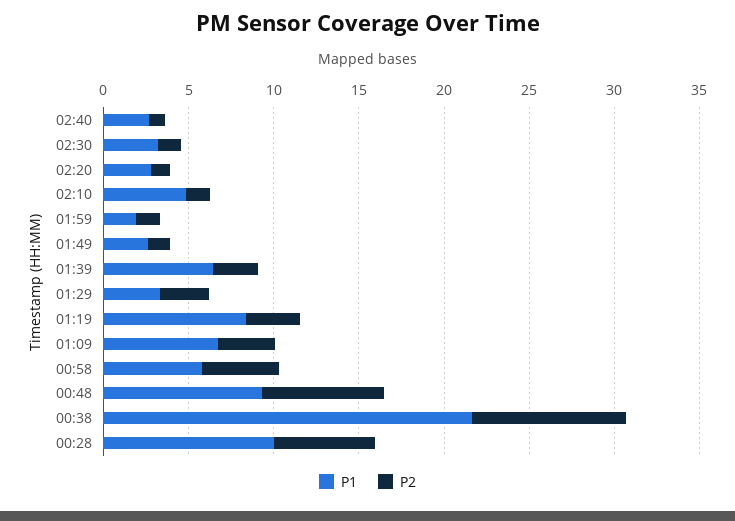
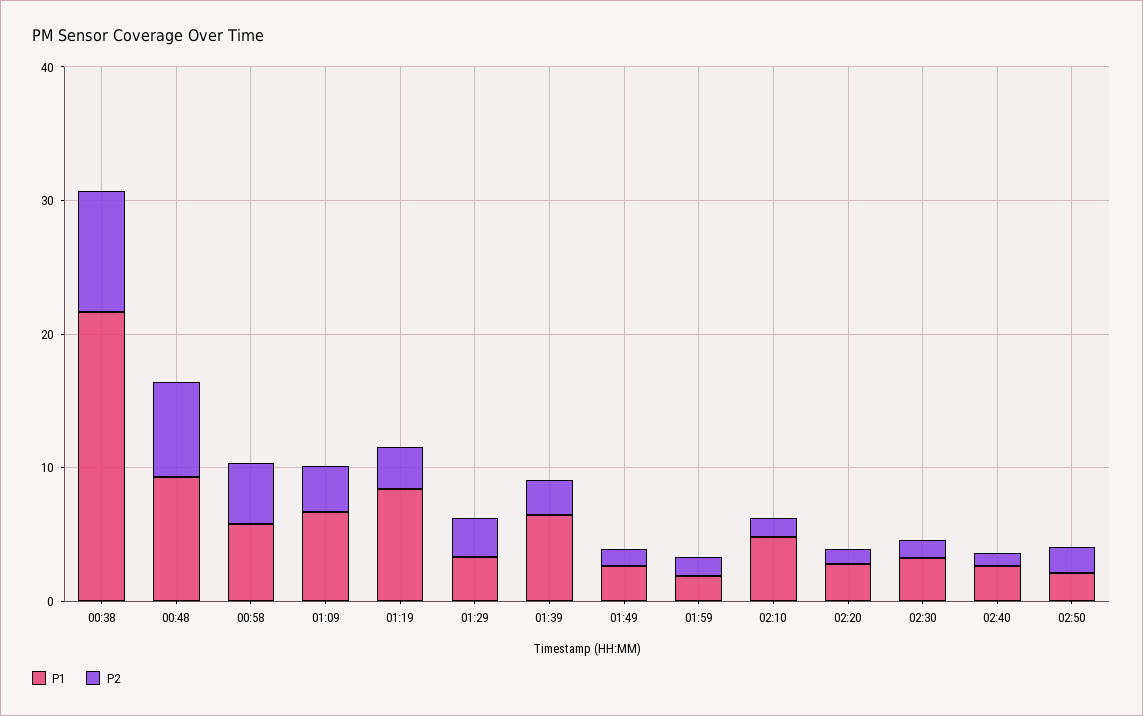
P1, 00:28: 10 -> none
P2, 00:28: 6 -> none
P1, 02:50: none -> 2
P2, 02:50: none -> 2

